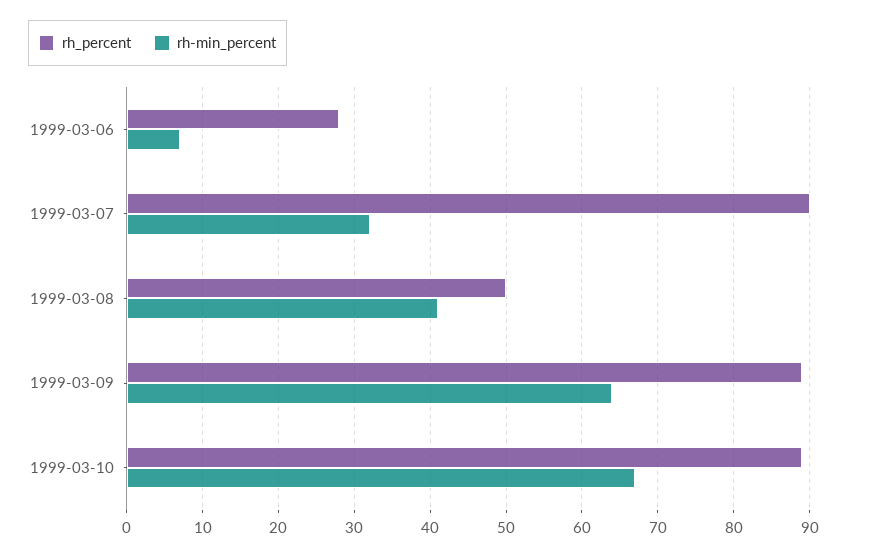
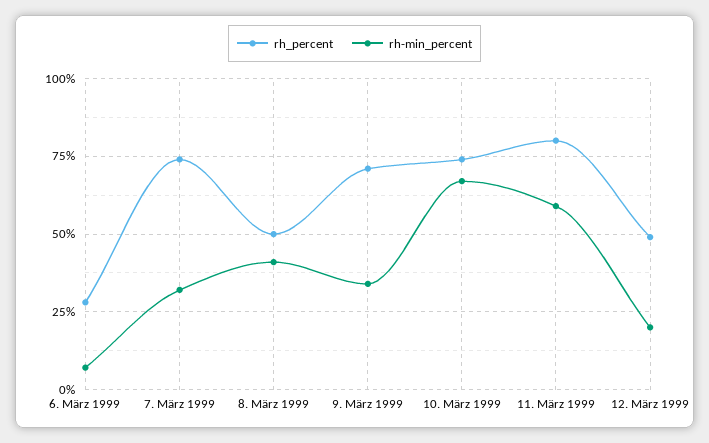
rh_percent, 1999-03-07: 90 -> 75
rh_percent, 1999-03-09: 89 -> 70
rh-min_percent, 1999-03-09: 64 -> 35
rh_percent, 1999-03-10: 89 -> 75
rh_percent, 11. März 1999: none -> 80
rh-min_percent, 11. März 1999: none -> 60
rh_percent, 12. März 1999: none -> 50
rh-min_percent, 12. März 1999: none -> 20

